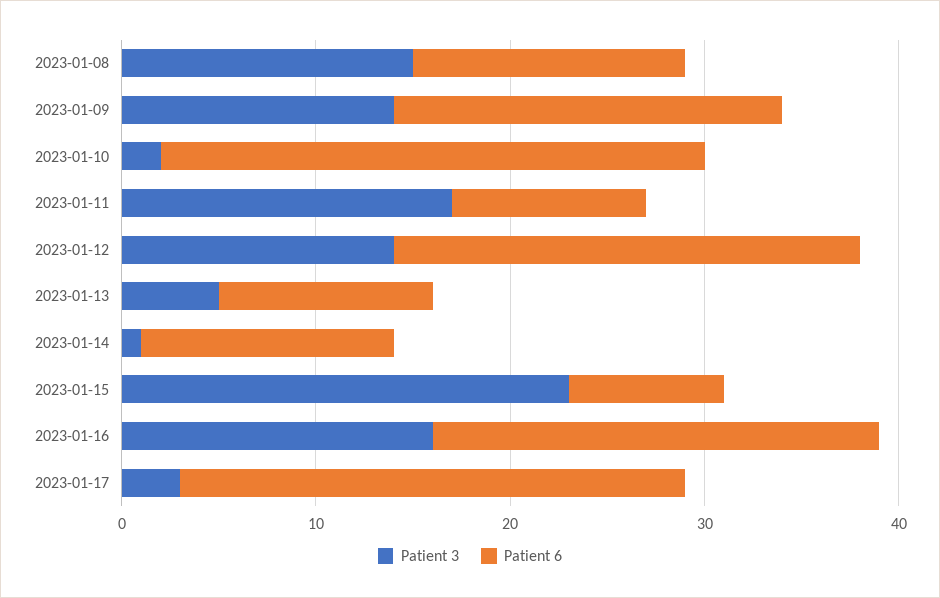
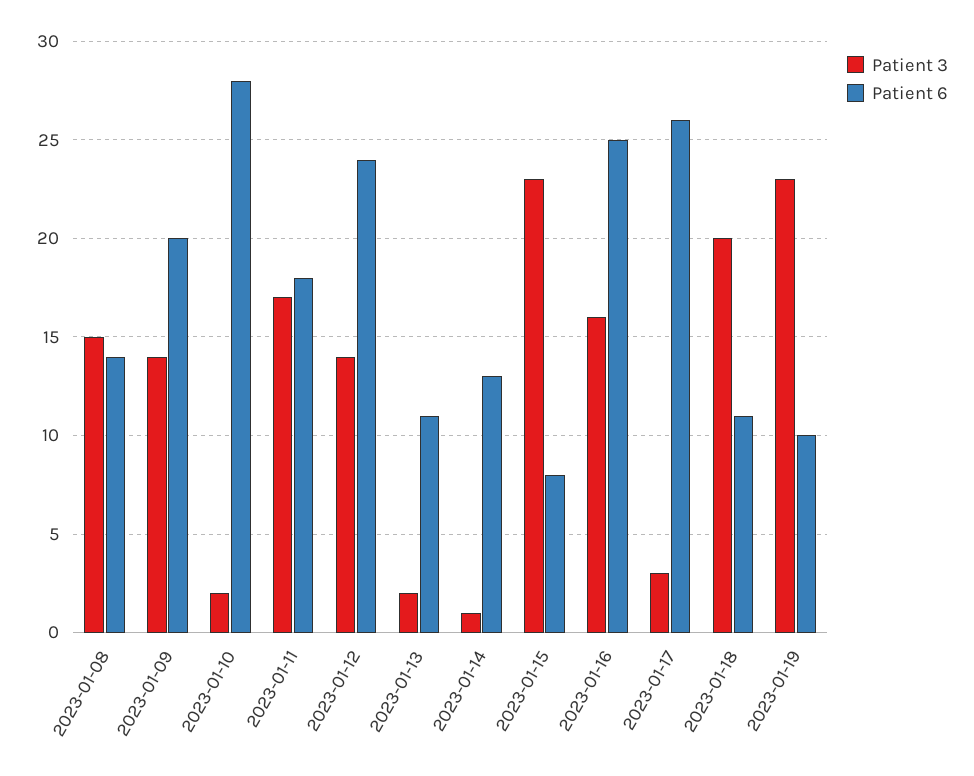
Patient 6, 2023-01-11: 10 -> 18
Patient 3, 2023-01-13: 5 -> 2
Patient 6, 2023-01-16: 23 -> 25
Patient 3, 2023-01-18: none -> 20
Patient 6, 2023-01-18: none -> 11
Patient 3, 2023-01-19: none -> 23
Patient 6, 2023-01-19: none -> 10

